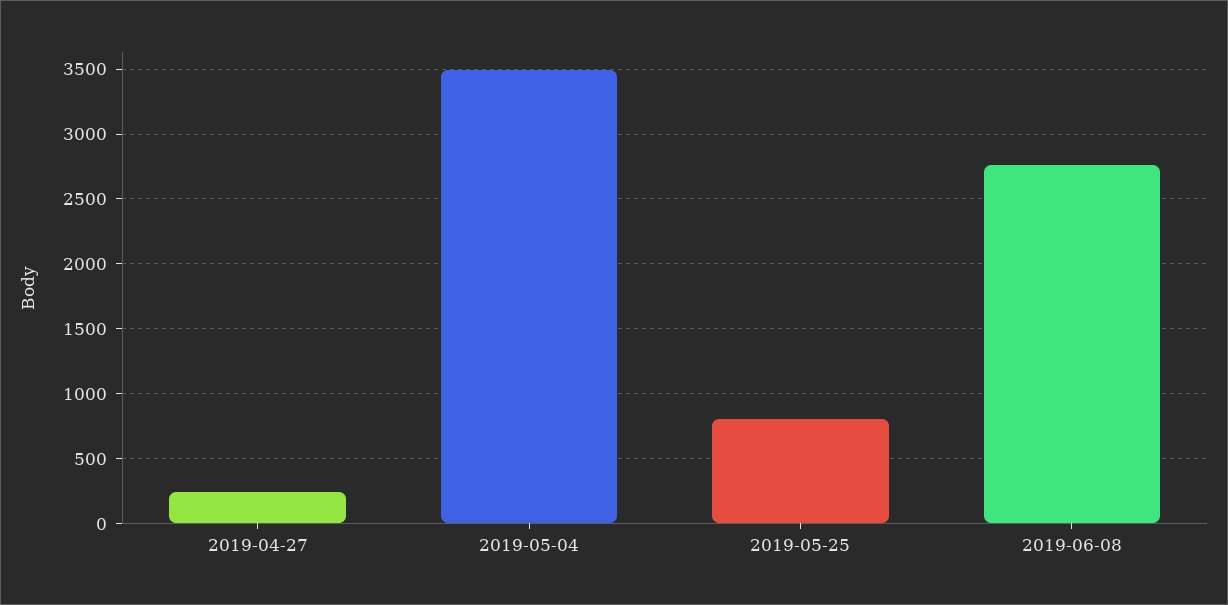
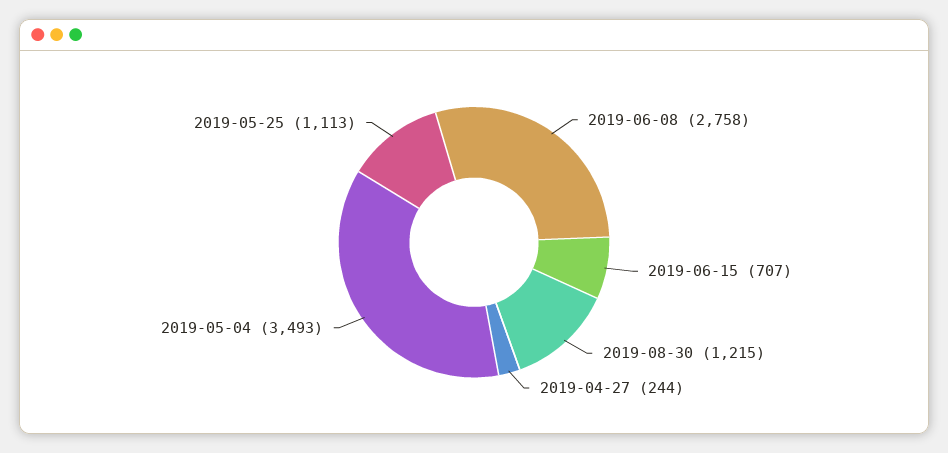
2019-05-25: 800 -> 1113
2019-06-15: none -> 707
2019-08-30: none -> 1215

